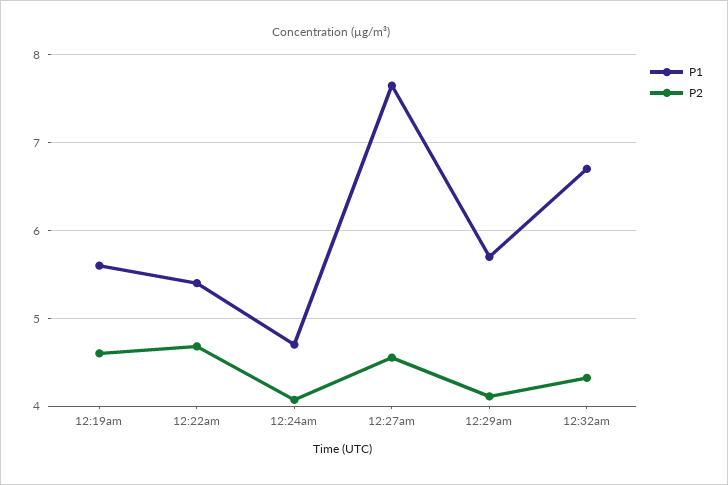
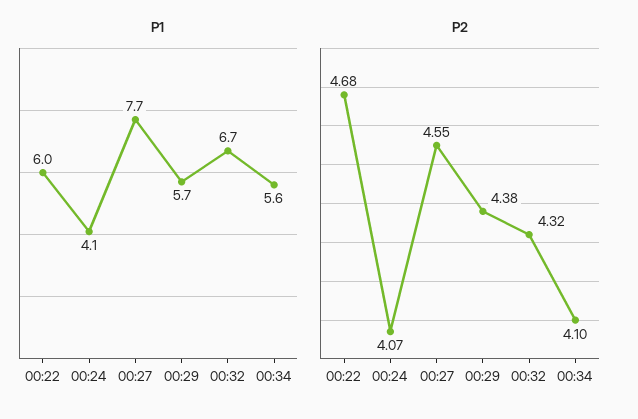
P1, 12:19am: 5.6 -> none
P2, 12:19am: 4.6 -> none
P1, 12:22am: 5.4 -> 6
P1, 12:24am: 4.7 -> 4.1
P2, 12:29am: 4.1 -> 4.38
P1, 00:34: none -> 5.6
P2, 00:34: none -> 4.1

